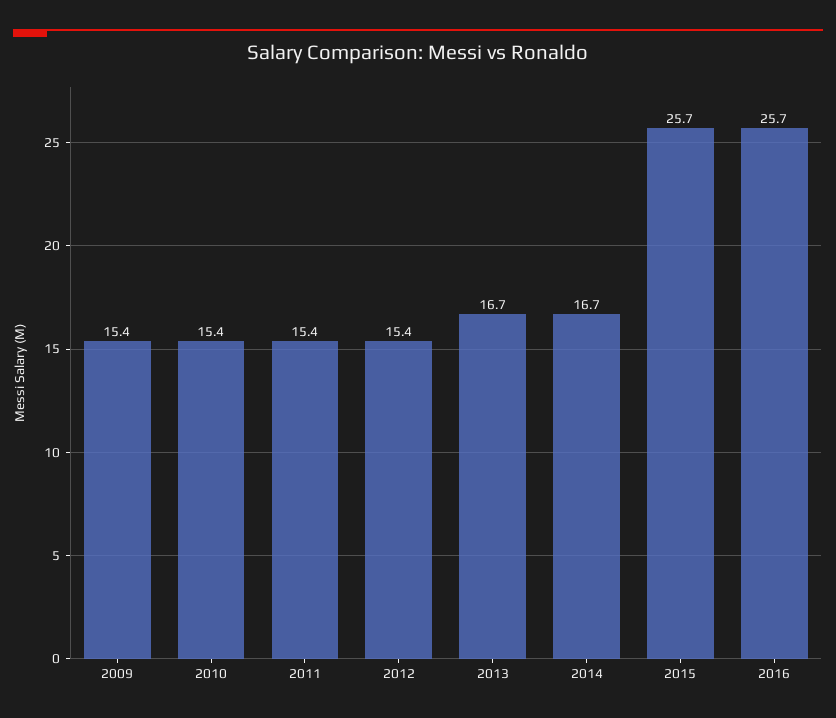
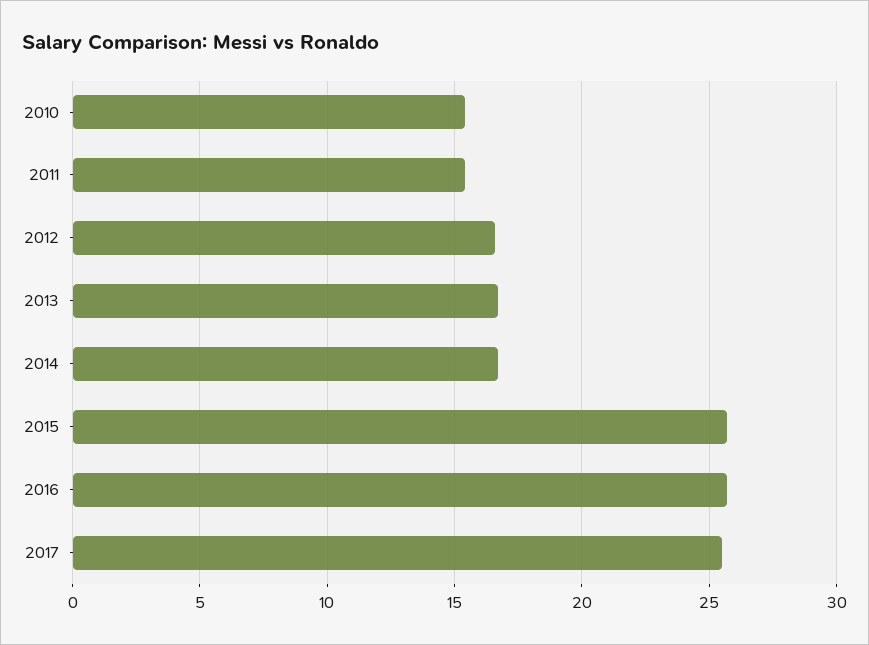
2009: 15.4 -> none
2012: 15.4 -> 16.5
2017: none -> 25.5

